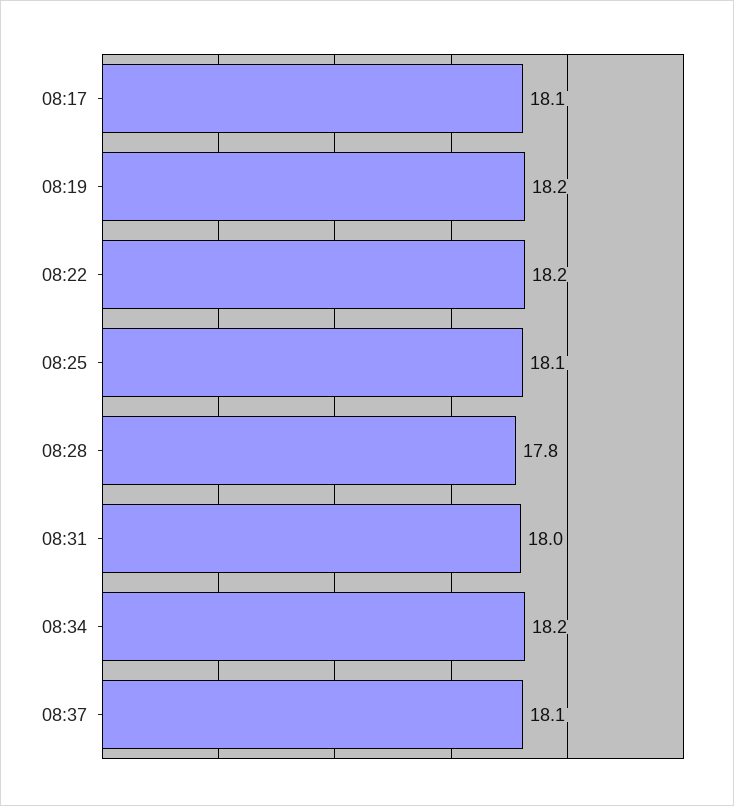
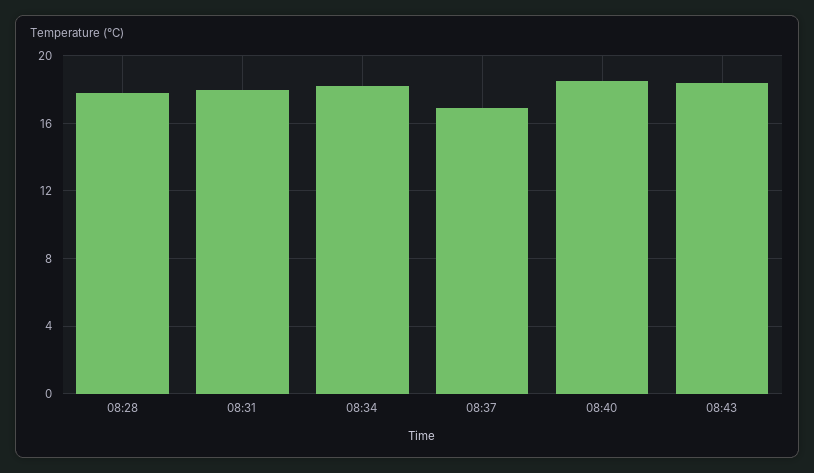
08:17: 18.1 -> none
08:19: 18.2 -> none
08:22: 18.2 -> none
08:25: 18.1 -> none
08:37: 18.1 -> 17
08:40: none -> 18.5
08:43: none -> 18.5

